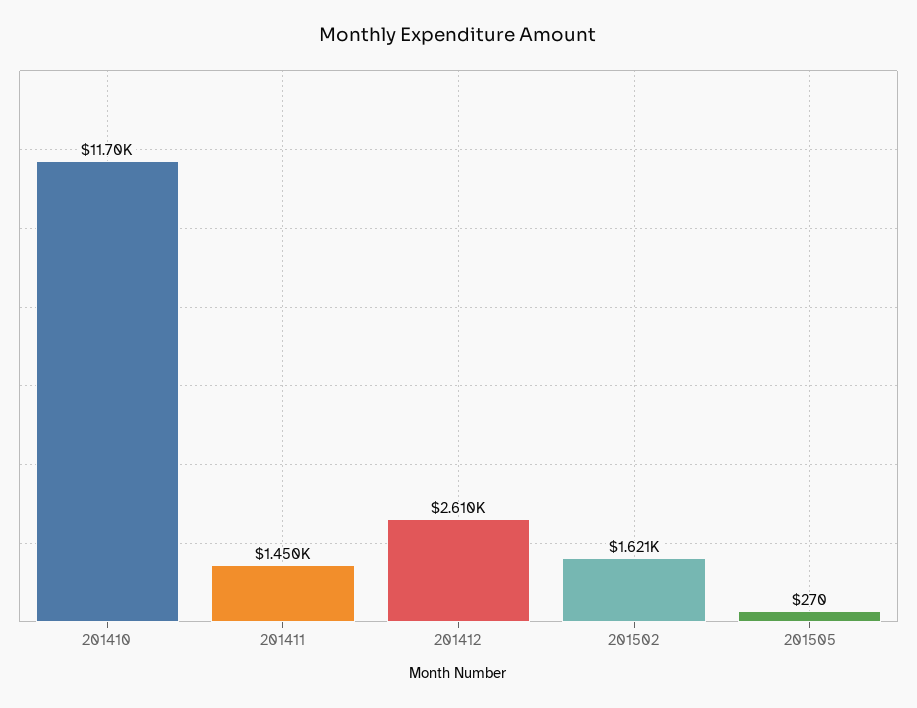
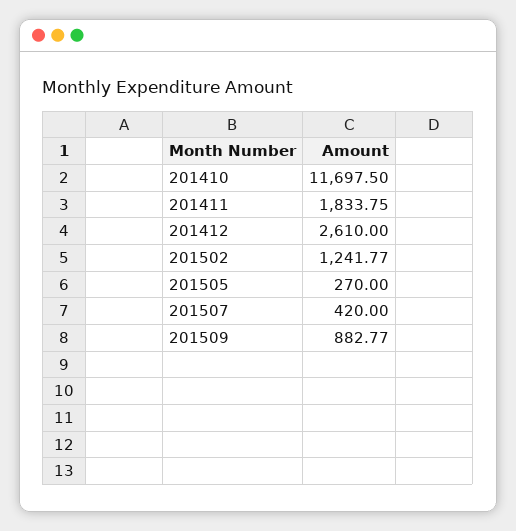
201411: 1450 -> 1833.75
201502: 1621 -> 1241.77
201507: none -> 420
201509: none -> 882.77

